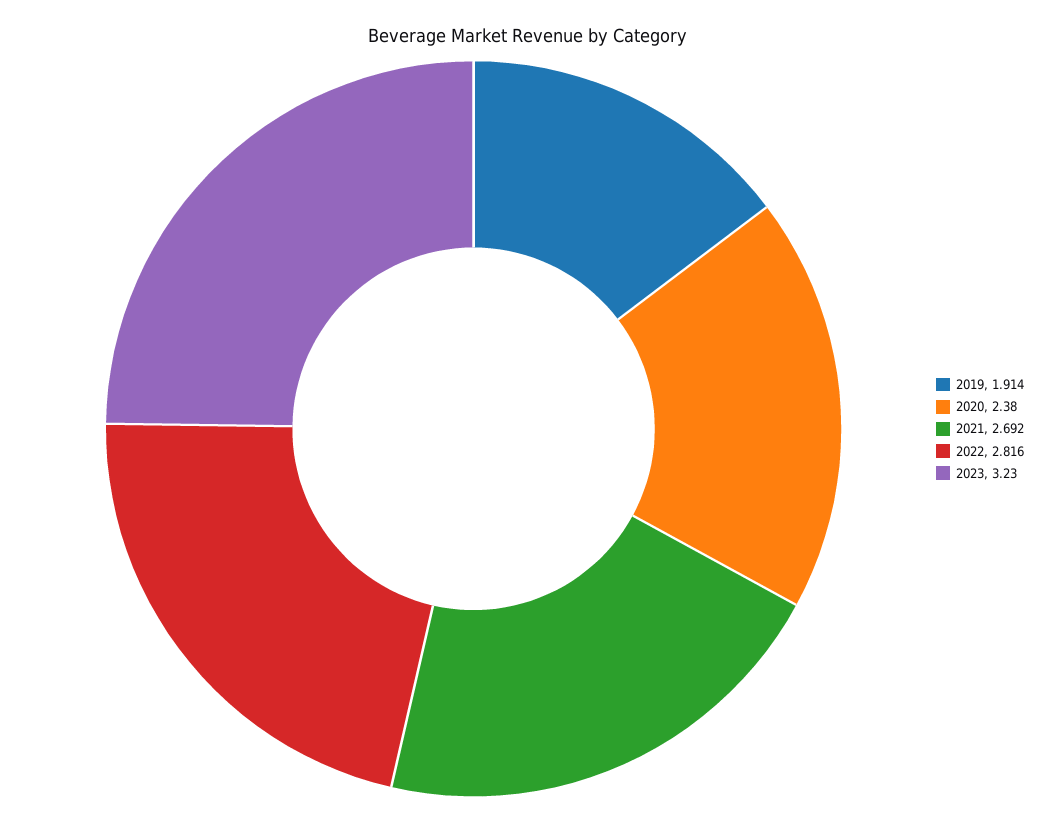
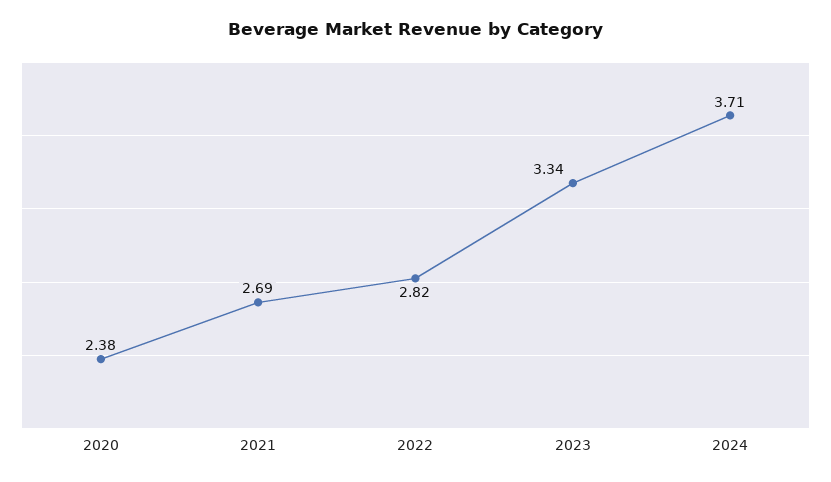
2019: 1.914 -> none
2023: 3.23 -> 3.34
2024: none -> 3.71

